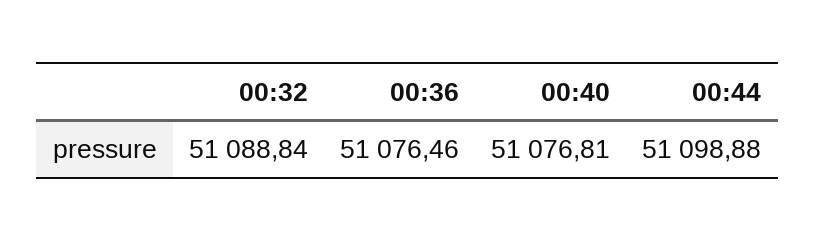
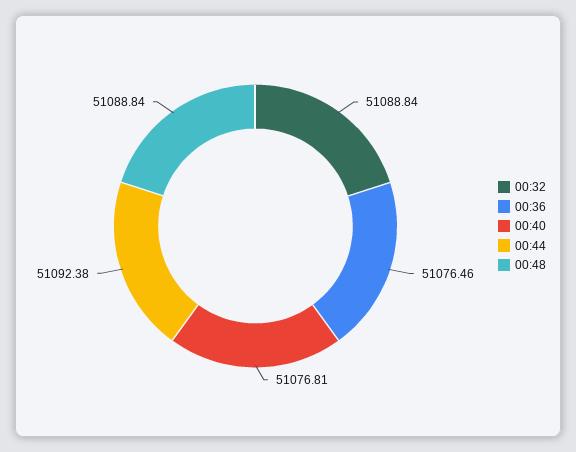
00:44: 51098.88 -> 51092.38
00:48: none -> 51088.84

